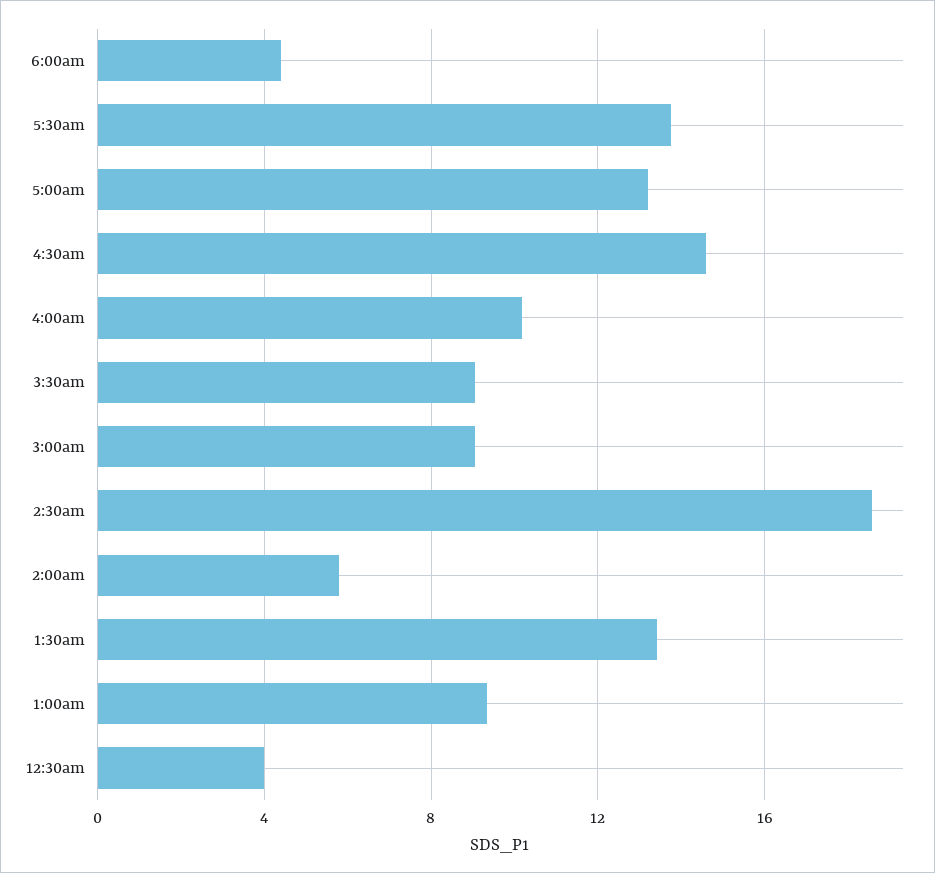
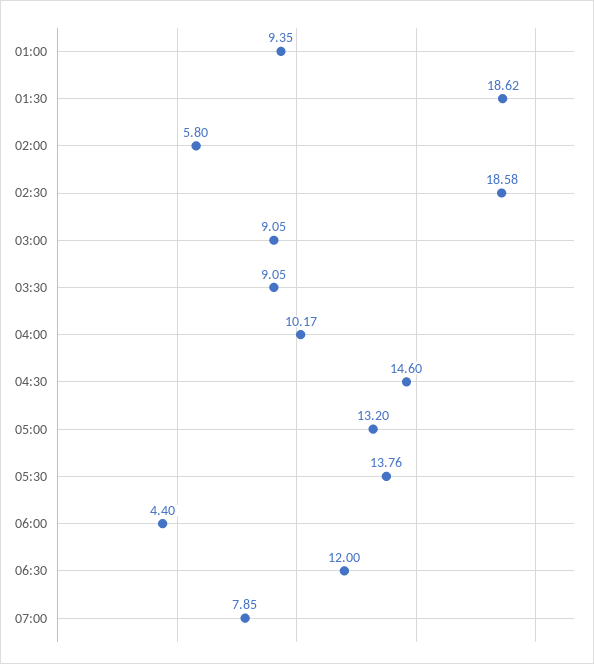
1:30am: 13.5 -> 18.62
12:30am: 4 -> none
06:30: none -> 12
07:00: none -> 7.85

